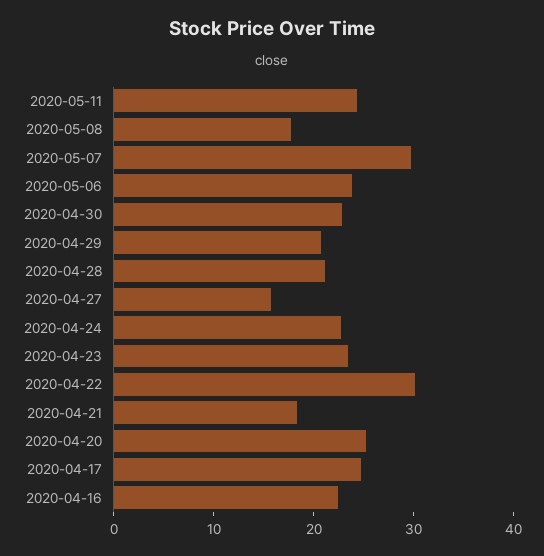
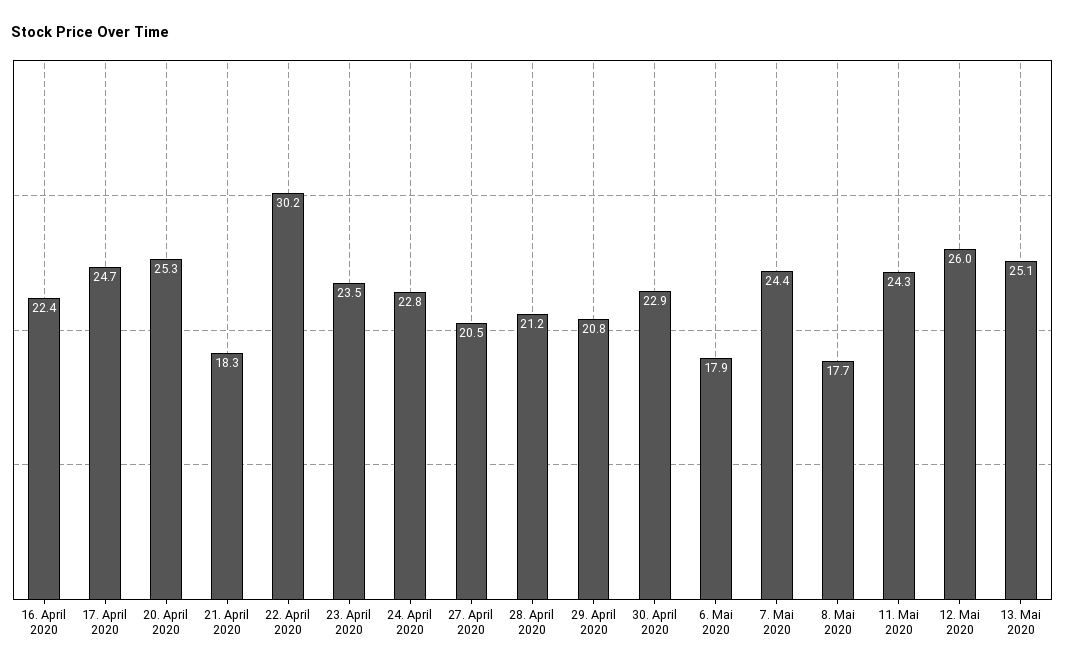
2020-05-07: 30 -> 24.4
2020-05-06: 24 -> 17.9
2020-04-27: 16 -> 20.5
12. Mai 2020: none -> 26
13. Mai 2020: none -> 25.1

